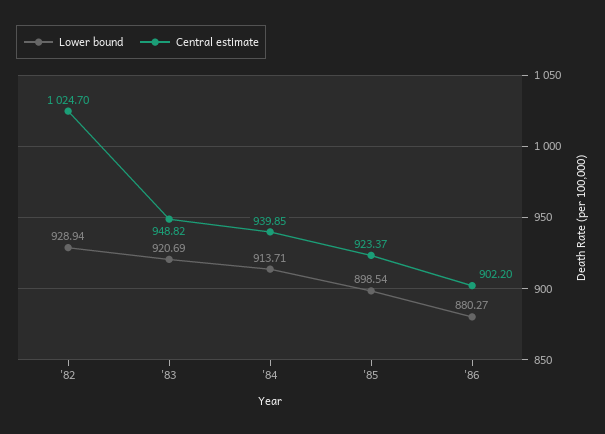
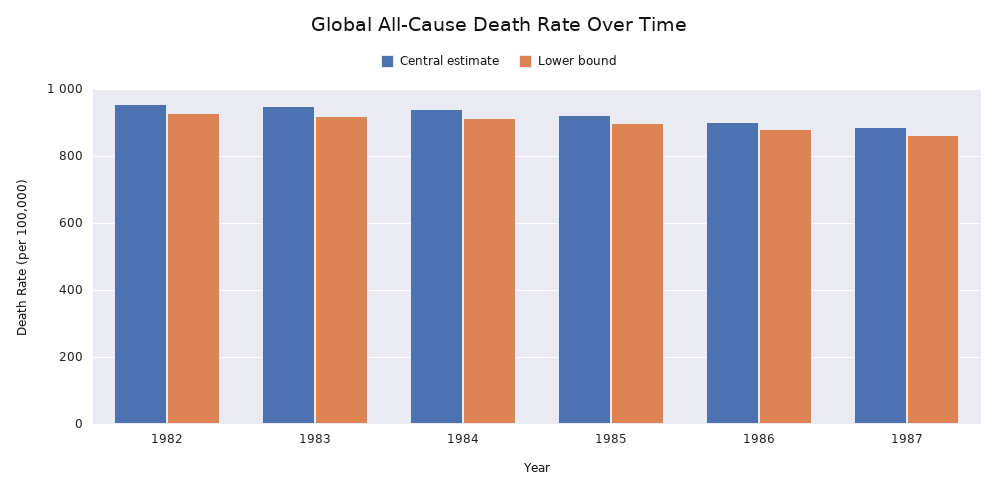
Central estimate, '82: 1024.7 -> 960
Central estimate, 1987: none -> 880
Lower bound, 1987: none -> 860

